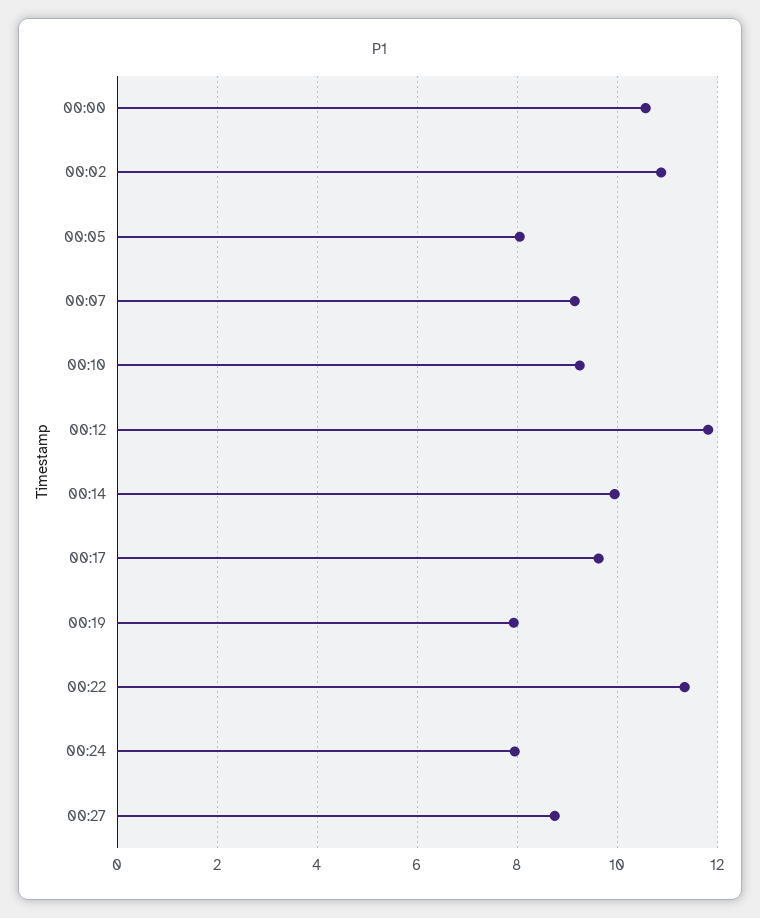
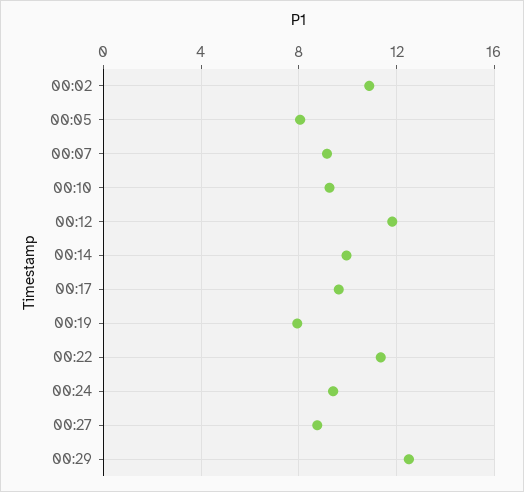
00:00: 10.6 -> none
00:24: 8 -> 9.5
00:29: none -> 12.5

